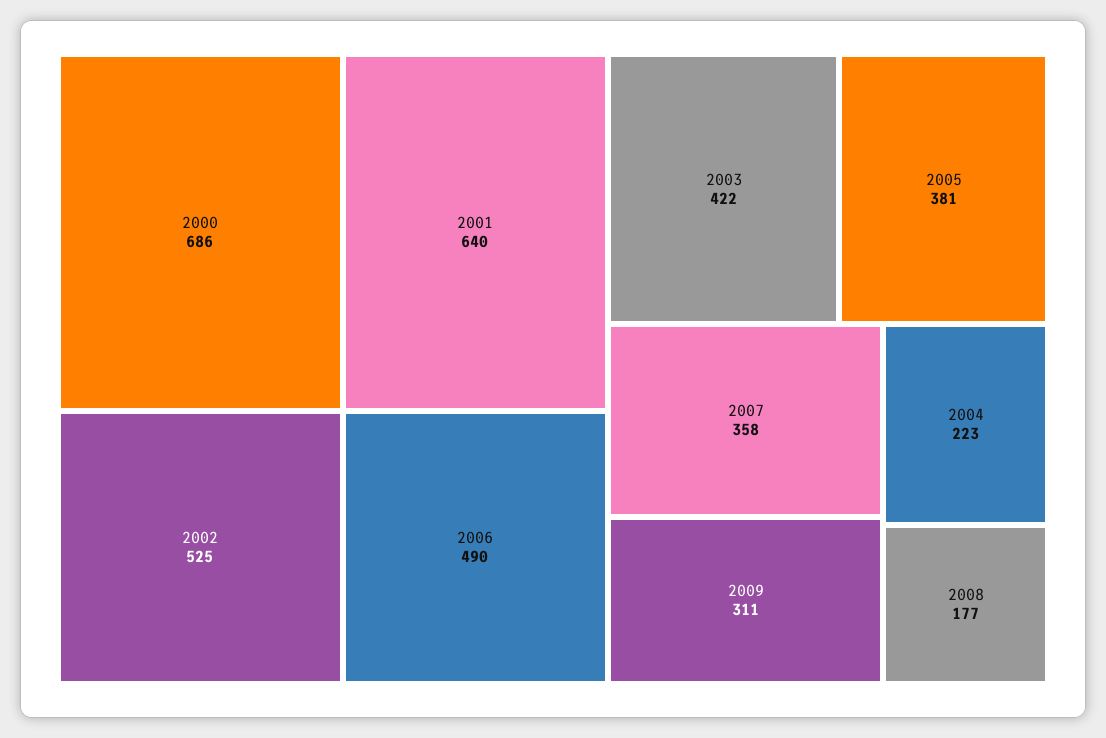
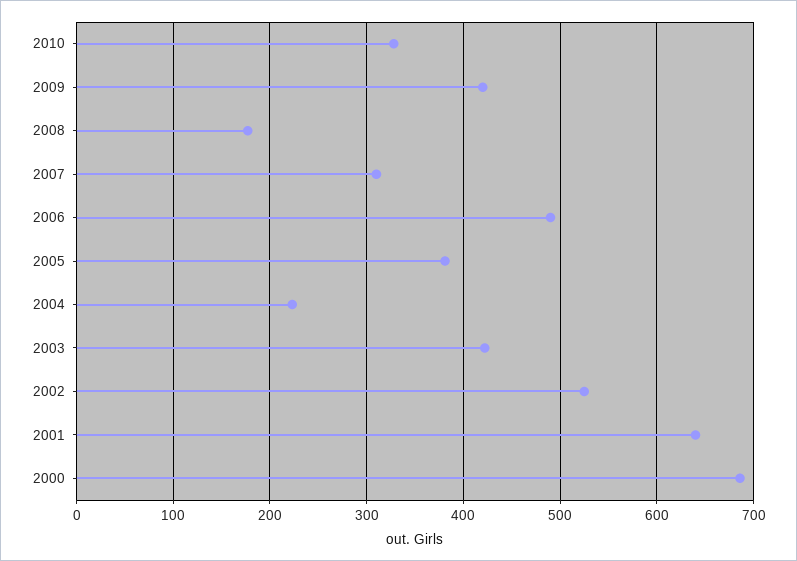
2007: 358 -> 310
2009: 311 -> 420
2010: none -> 330

